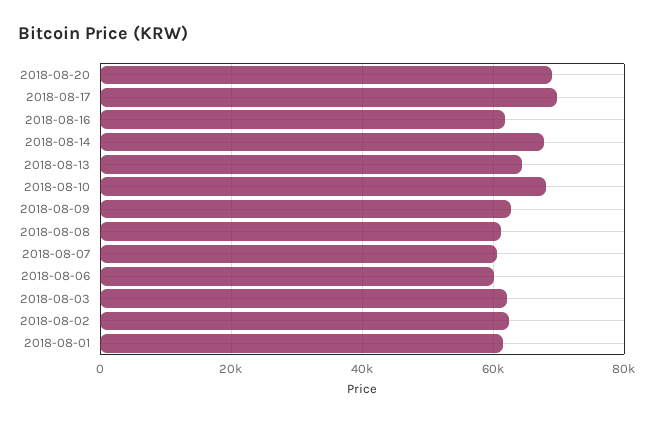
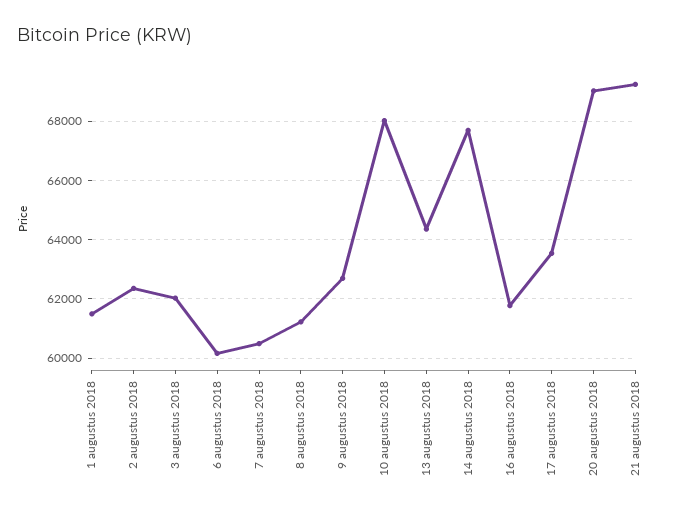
2018-08-17: 70000 -> 63500
21 augustus 2018: none -> 69250

